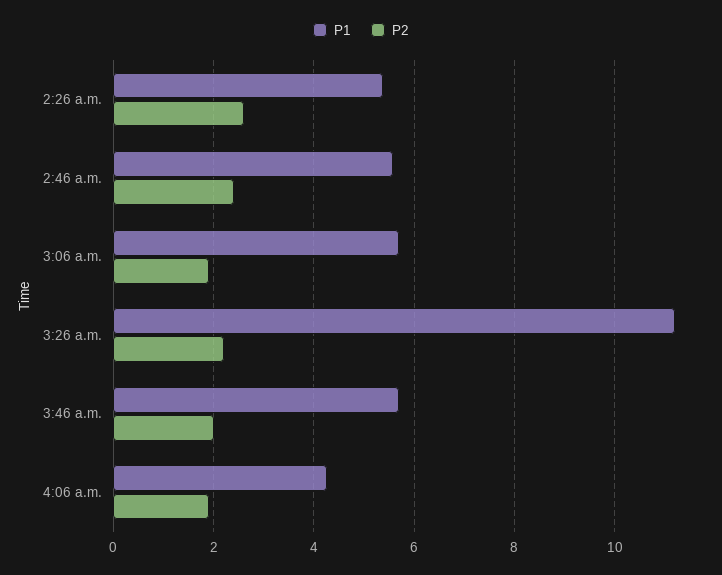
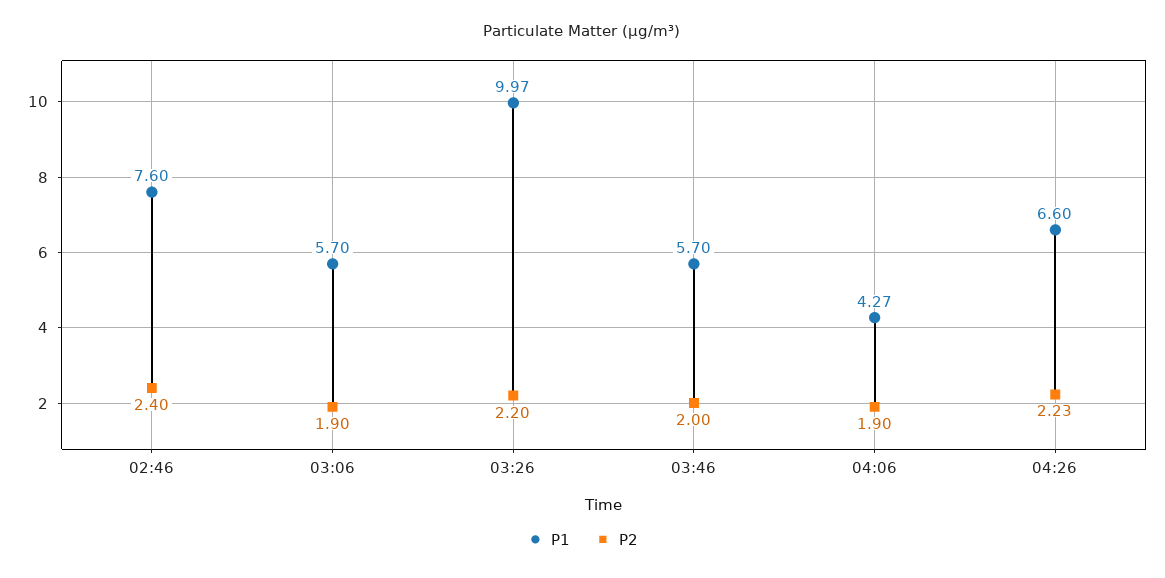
P1, 2:26 a.m.: 5.4 -> none
P2, 2:26 a.m.: 2.6 -> none
P1, 2:46 a.m.: 5.6 -> 7.6
P1, 3:26 a.m.: 11.2 -> 9.97
P1, 04:26: none -> 6.6
P2, 04:26: none -> 2.23

